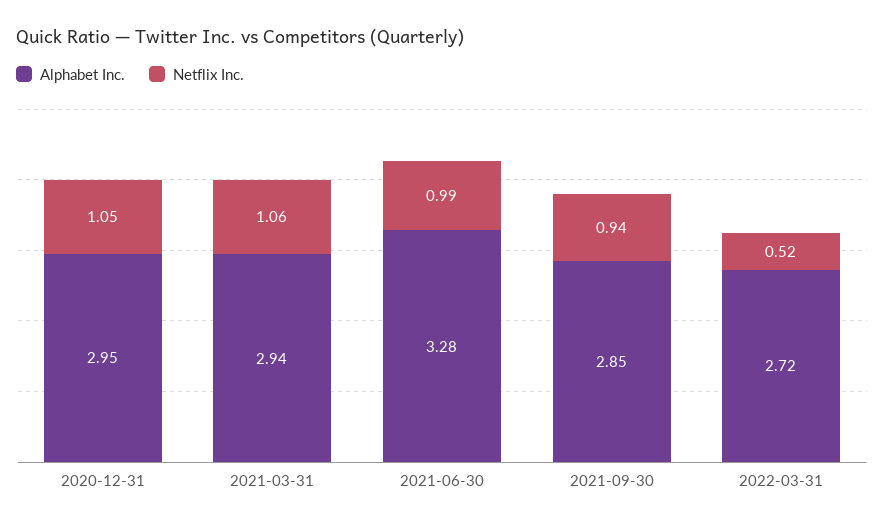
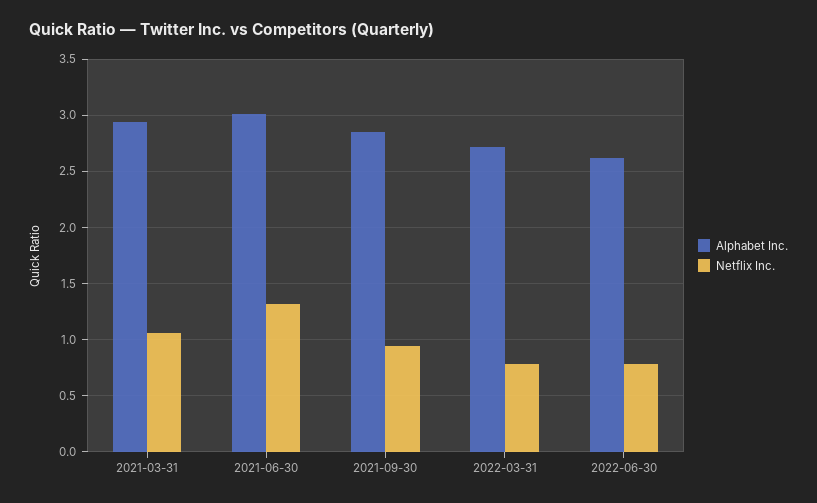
Alphabet Inc., 2020-12-31: 2.95 -> none
Netflix Inc., 2020-12-31: 1.05 -> none
Alphabet Inc., 2021-06-30: 3.28 -> 3
Netflix Inc., 2021-06-30: 0.99 -> 1.3
Netflix Inc., 2022-03-31: 0.52 -> 0.8
Alphabet Inc., 2022-06-30: none -> 2.6
Netflix Inc., 2022-06-30: none -> 0.8

